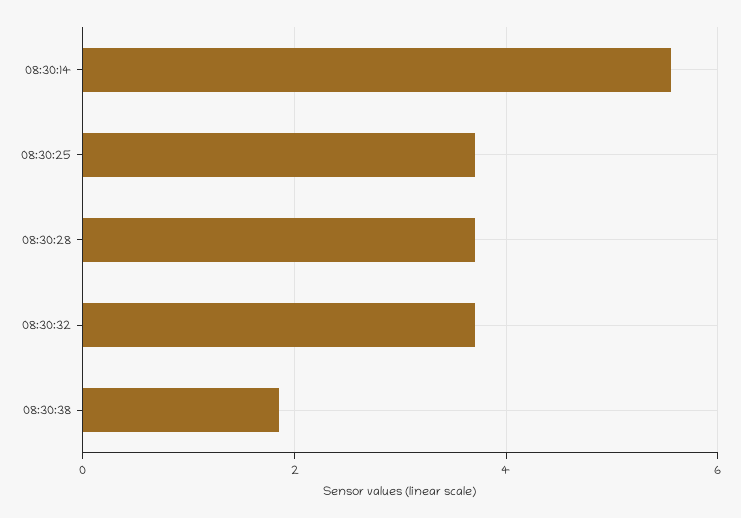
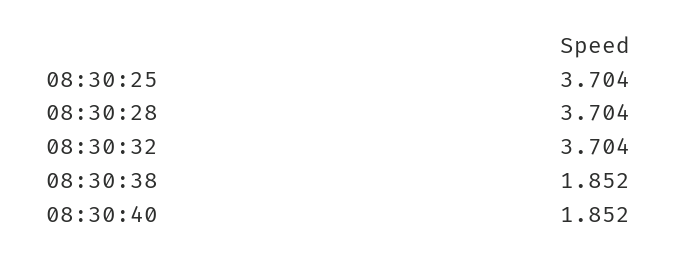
08:30:14: 5.6 -> none
08:30:40: none -> 1.852

